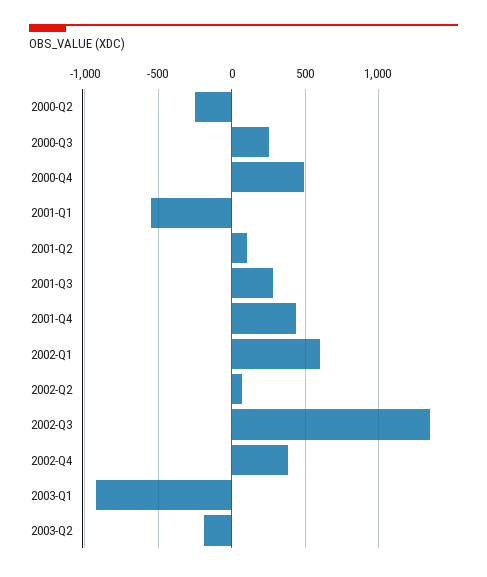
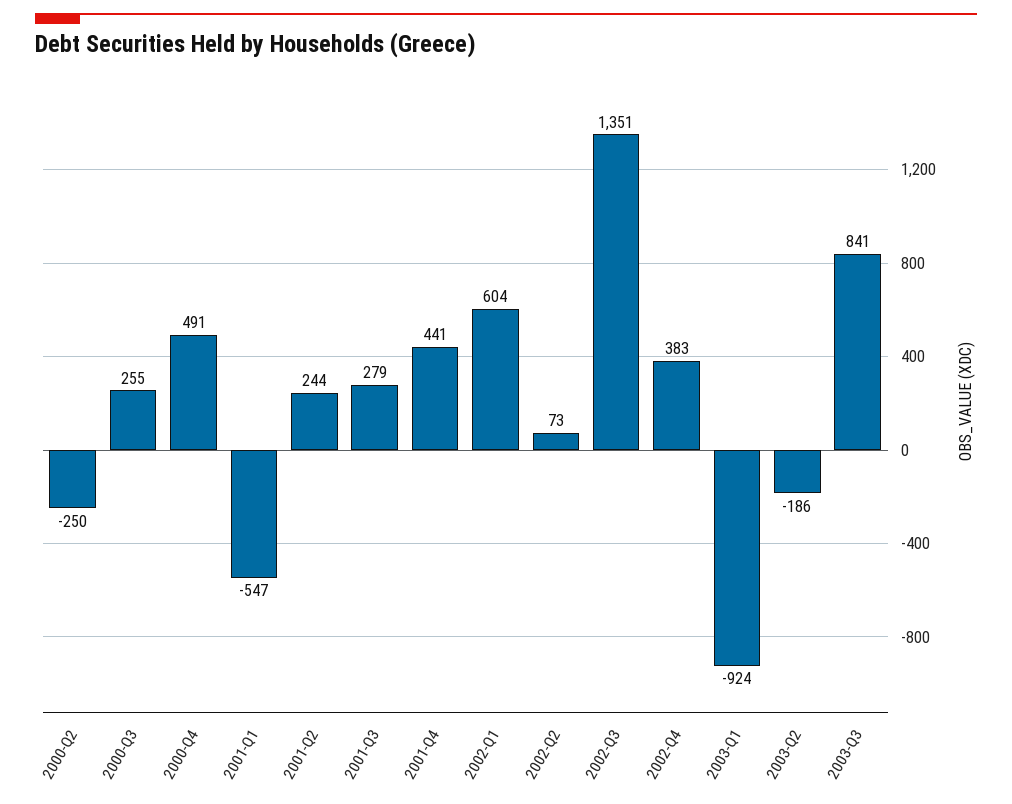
2001-Q2: 100 -> 244
2003-Q3: none -> 841

